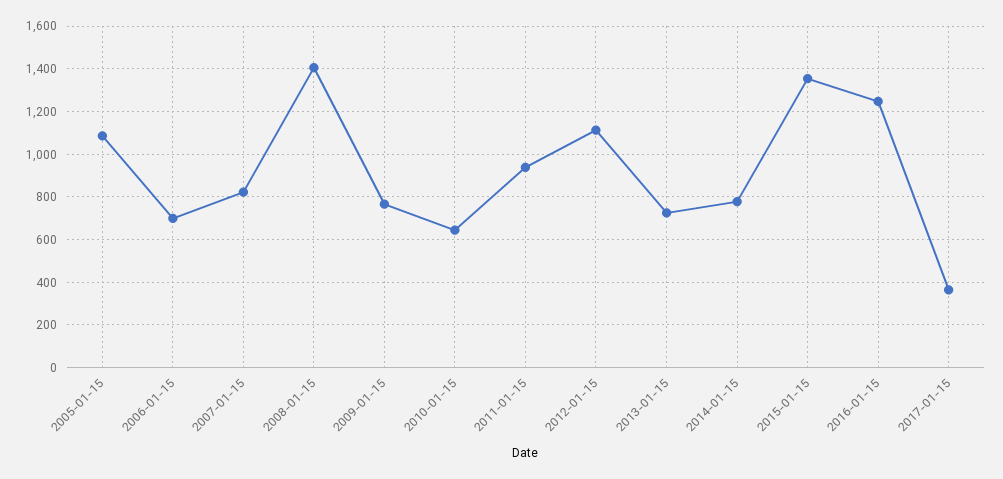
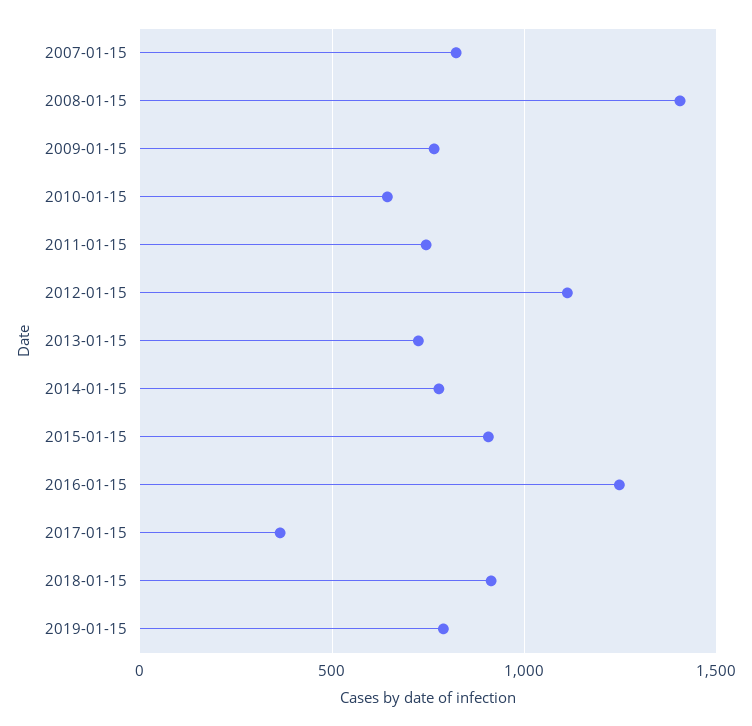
2005-01-15: 1100 -> none
2006-01-15: 700 -> none
2011-01-15: 950 -> 750
2015-01-15: 1350 -> 900
2018-01-15: none -> 900
2019-01-15: none -> 800

